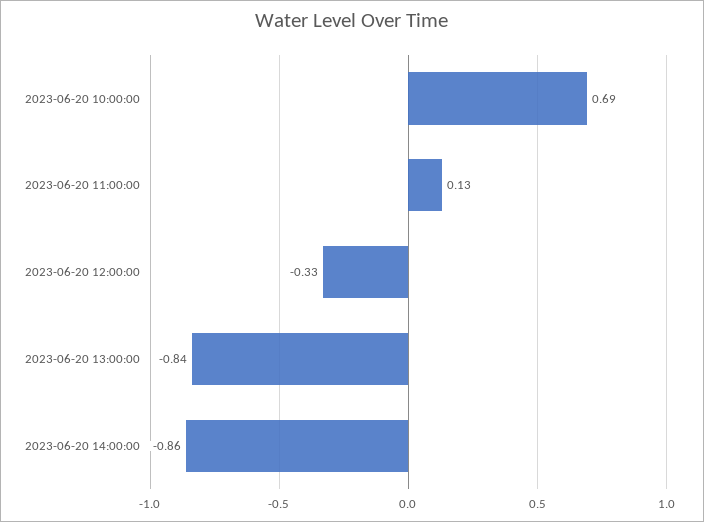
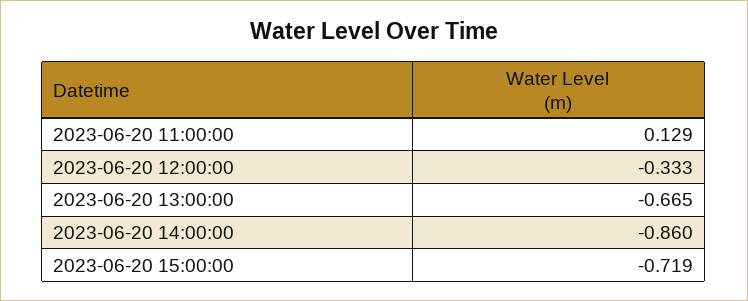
2023-06-20 10:00:00: 0.69 -> none
2023-06-20 13:00:00: -0.84 -> -0.665
2023-06-20 15:00:00: none -> -0.719

